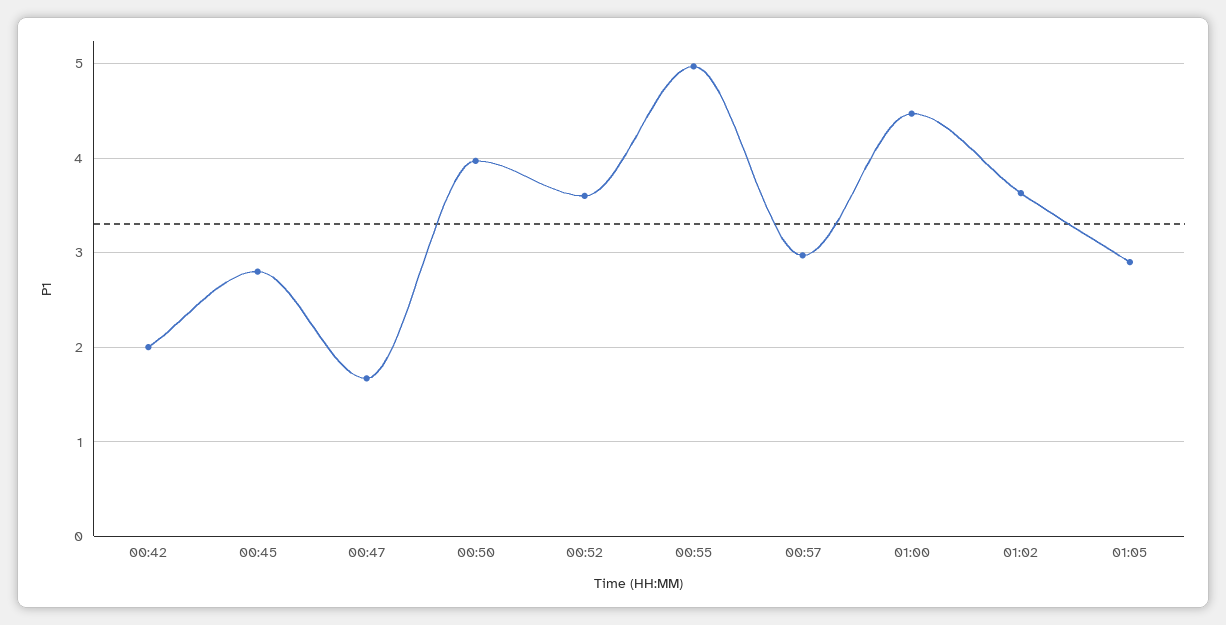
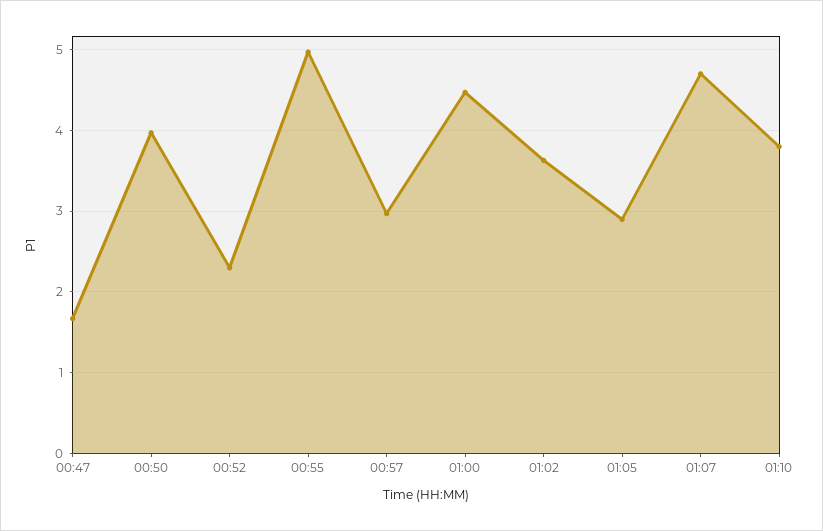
00:42: 2 -> none
00:45: 2.8 -> none
00:52: 3.6 -> 2.3
01:07: none -> 4.7
01:10: none -> 3.8

